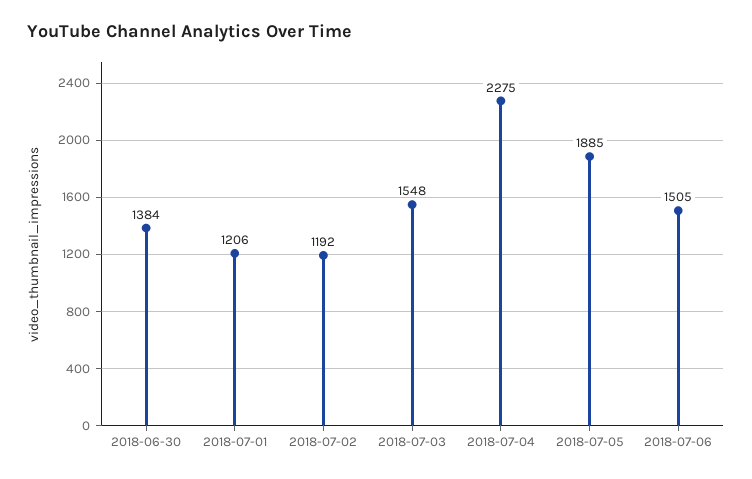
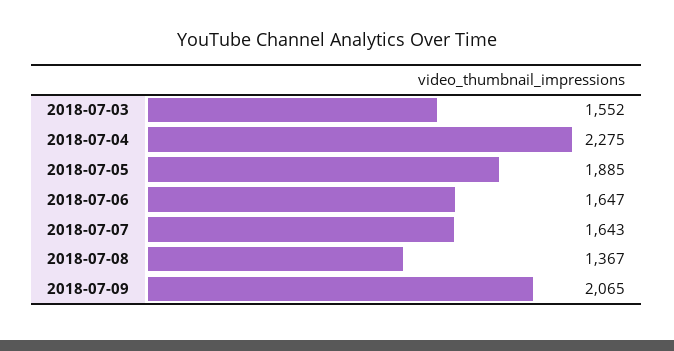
2018-06-30: 1384 -> none
2018-07-01: 1206 -> none
2018-07-02: 1192 -> none
2018-07-03: 1548 -> 1552
2018-07-06: 1505 -> 1647
2018-07-07: none -> 1643
2018-07-08: none -> 1367
2018-07-09: none -> 2065

